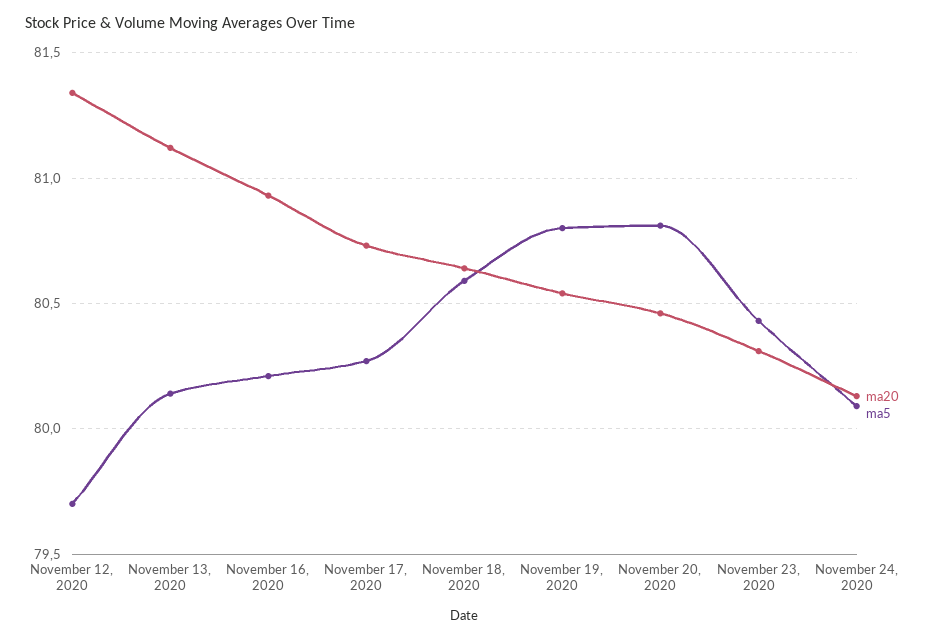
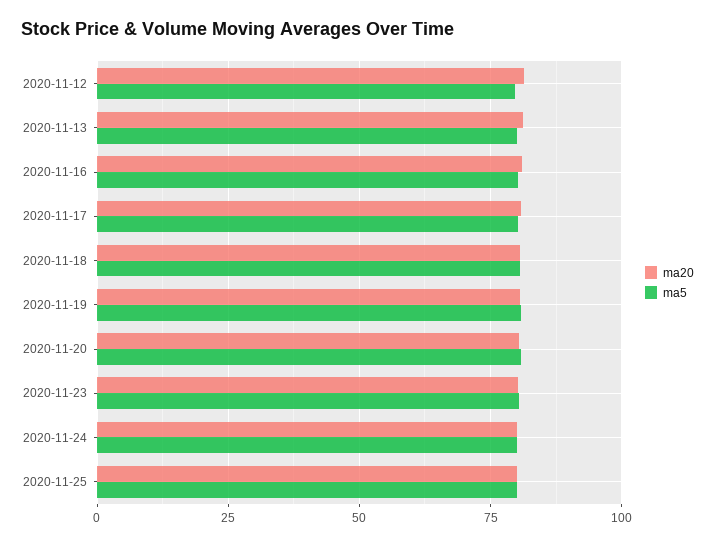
ma20, 2020-11-25: none -> 80
ma5, 2020-11-25: none -> 80

